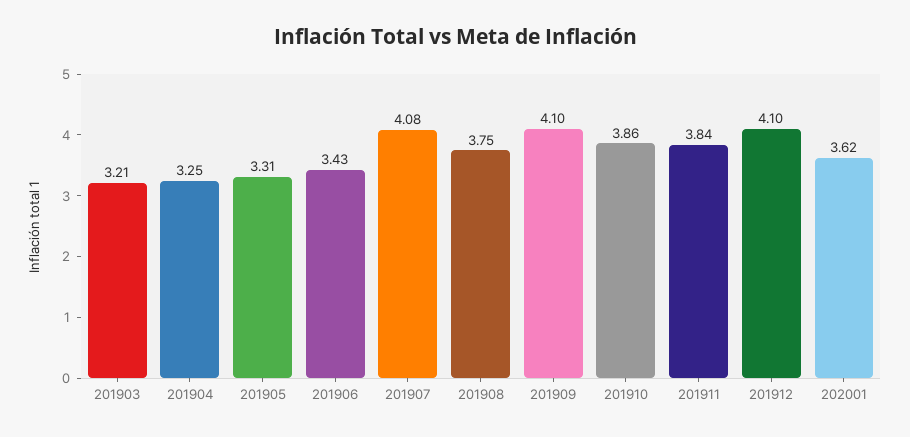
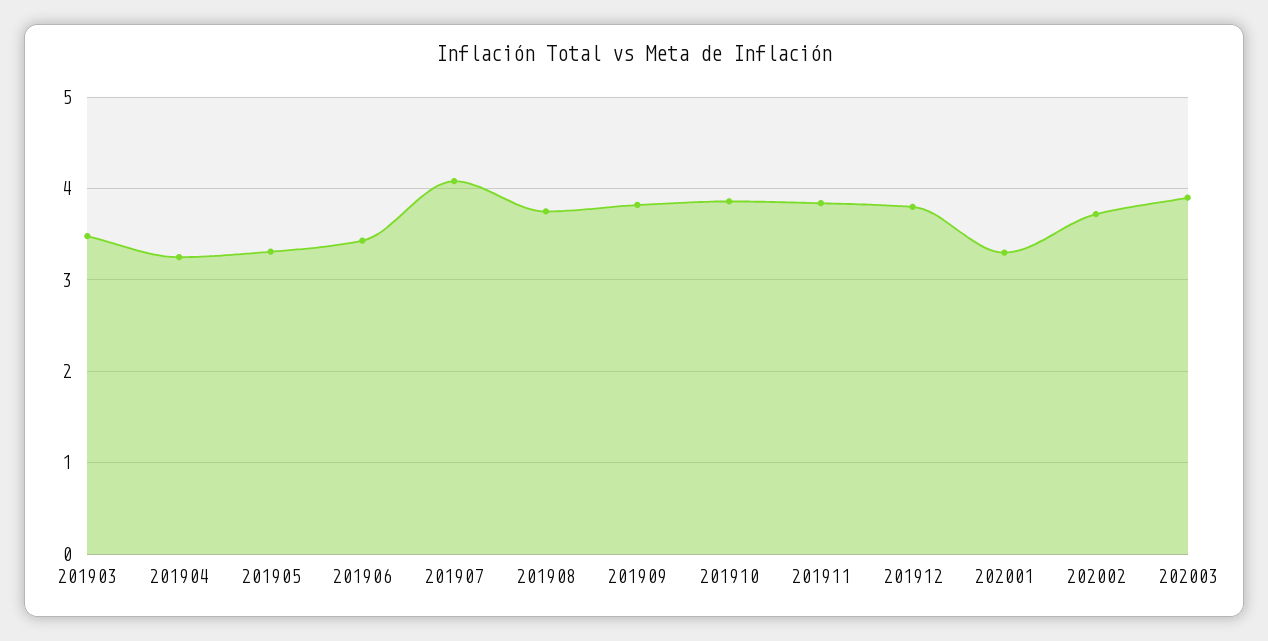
201903: 3.21 -> 3.5
201909: 4.1 -> 3.8
201912: 4.1 -> 3.8
202001: 3.62 -> 3.3
202002: none -> 3.7
202003: none -> 3.9

